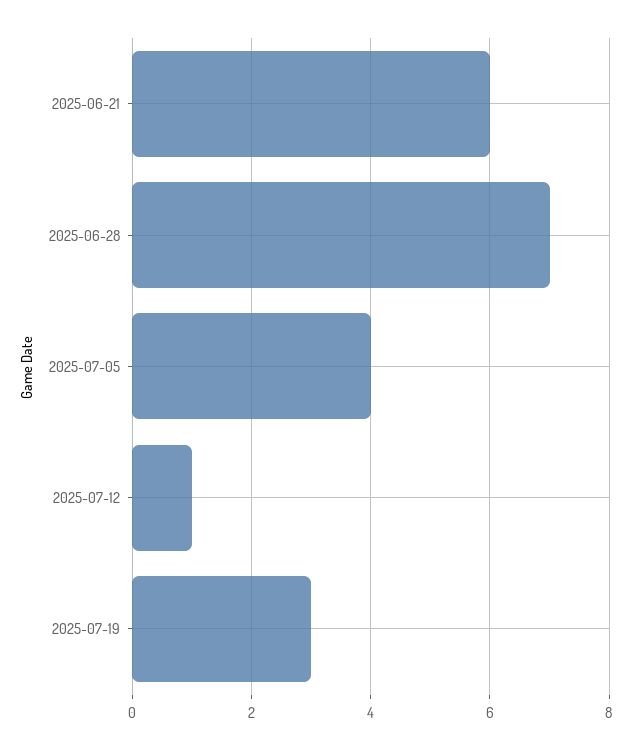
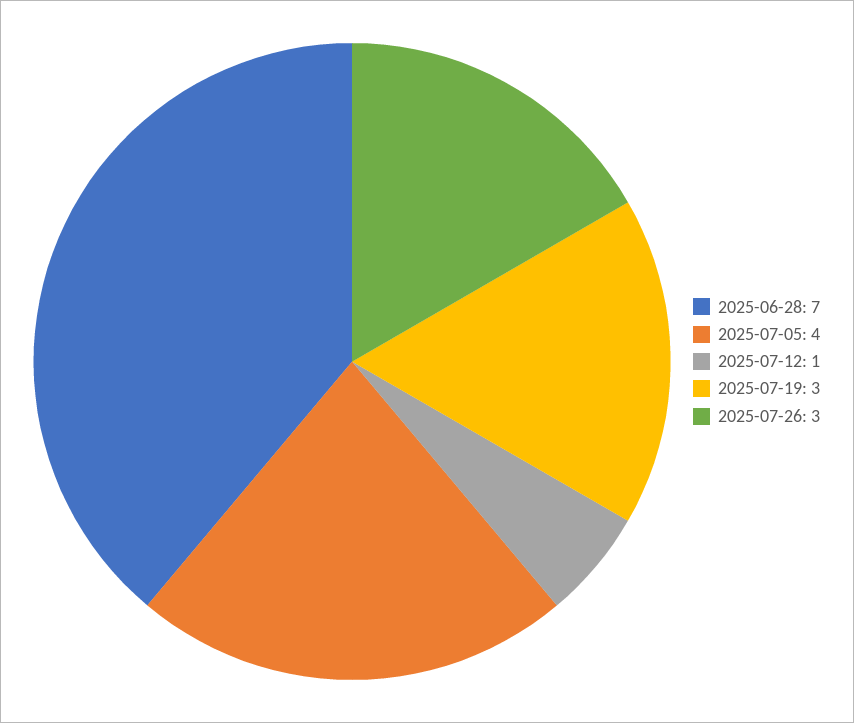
2025-06-21: 6 -> none
2025-07-26: none -> 3

